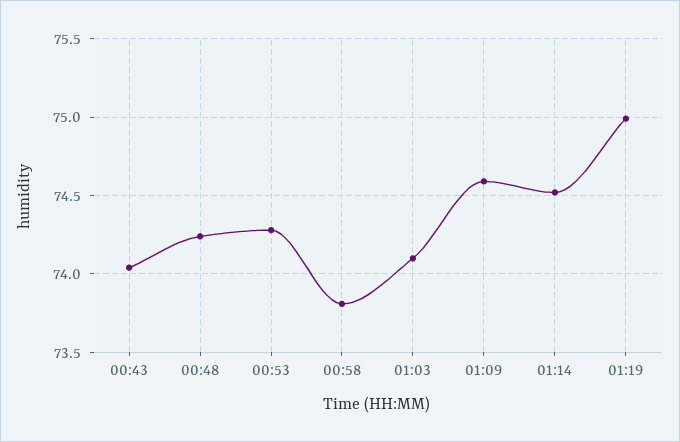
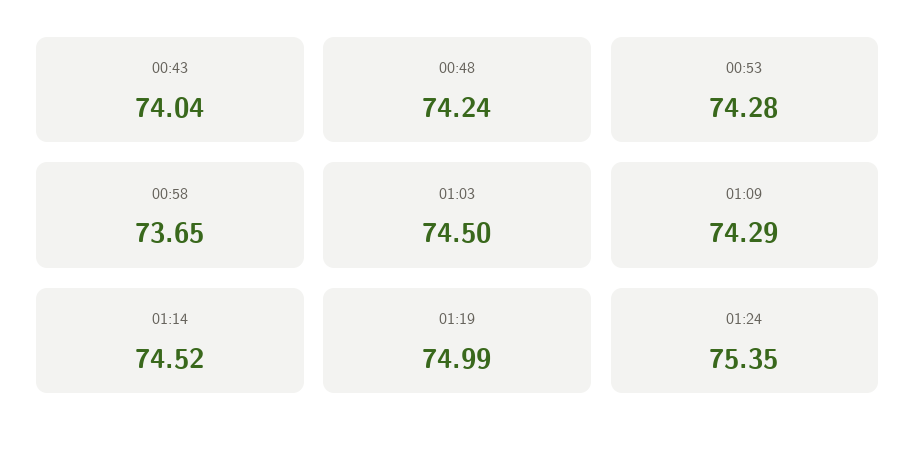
00:58: 73.8 -> 73.65
01:03: 74.1 -> 74.5
01:09: 74.6 -> 74.29
01:24: none -> 75.35

